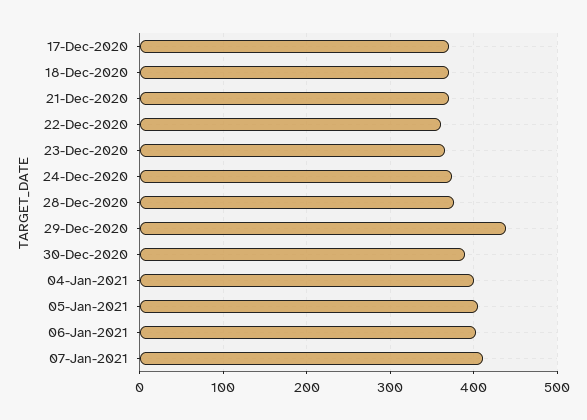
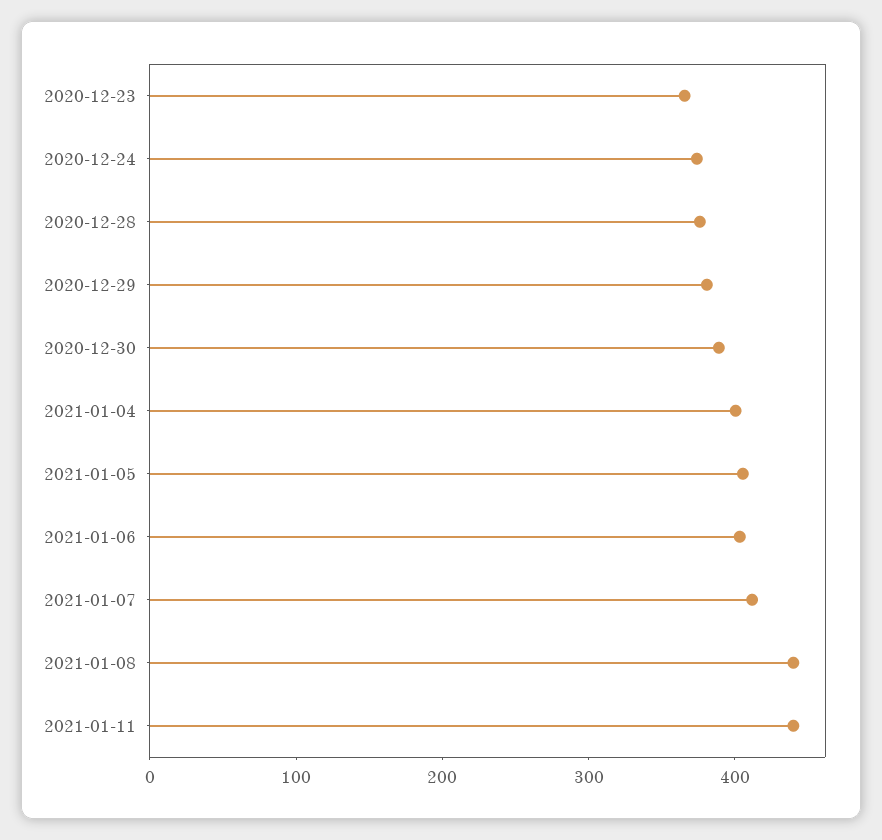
17-Dec-2020: 370 -> none
18-Dec-2020: 370 -> none
21-Dec-2020: 370 -> none
22-Dec-2020: 360 -> none
29-Dec-2020: 440 -> 380
2021-01-08: none -> 440
2021-01-11: none -> 440

